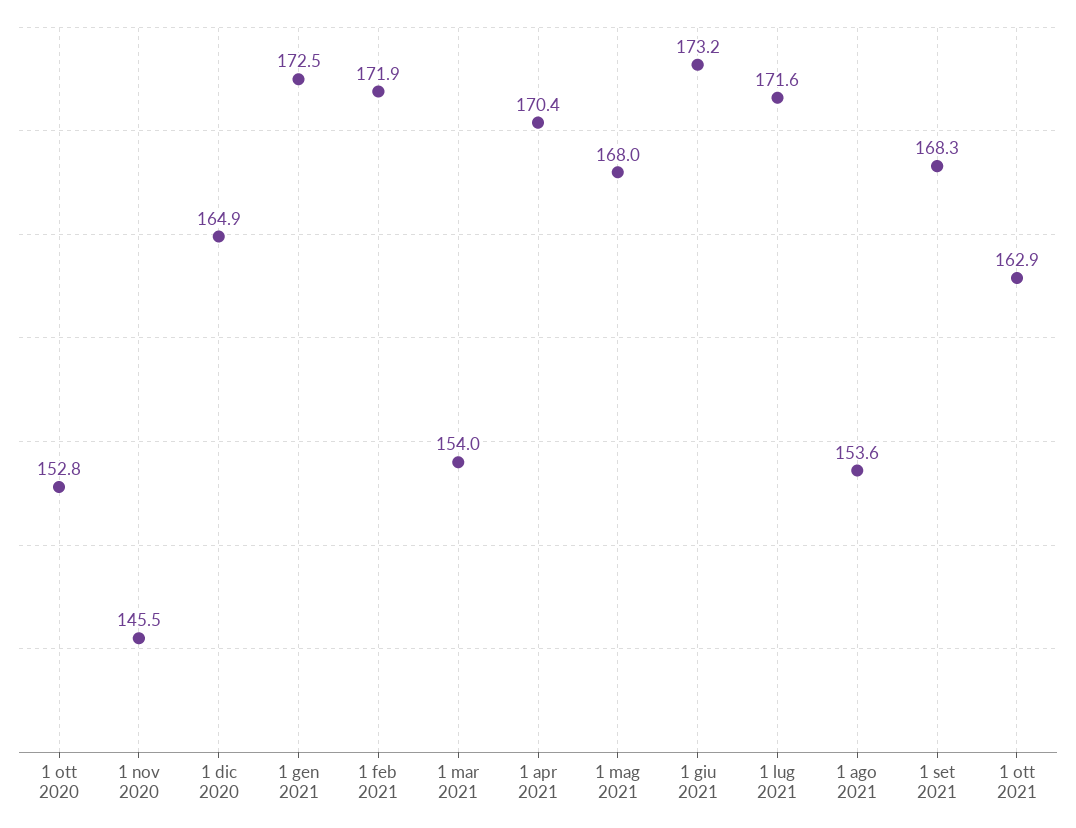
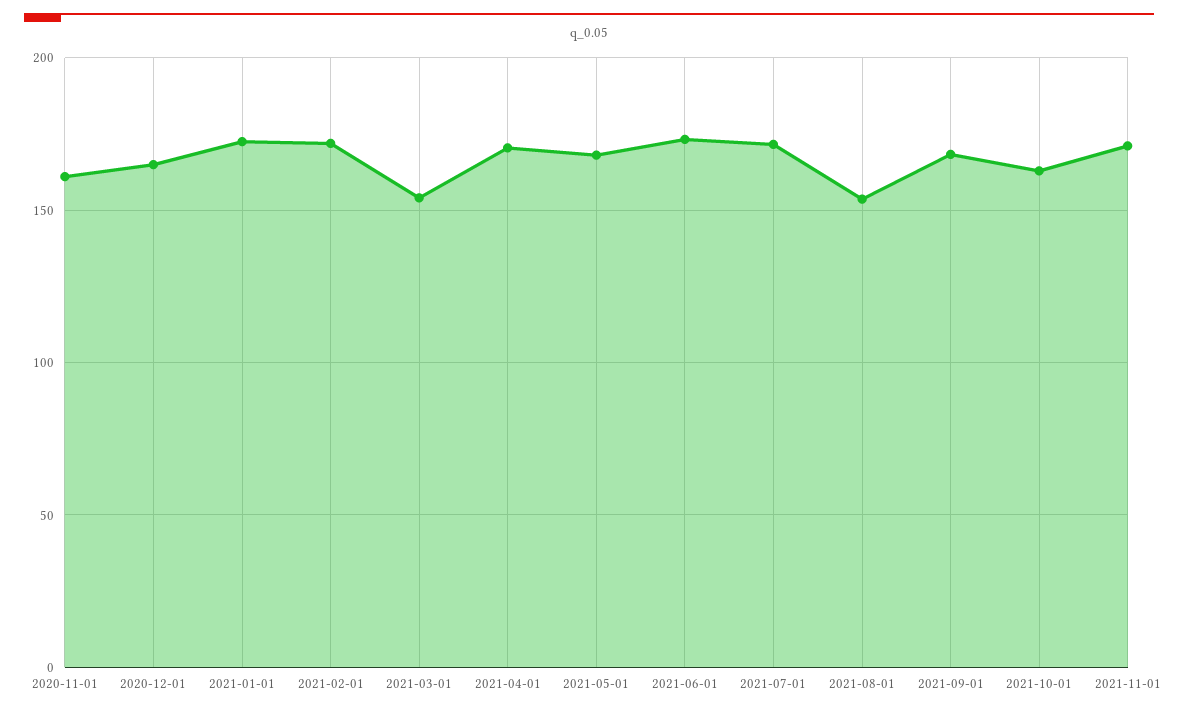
1 ott 2020: 152.8 -> none
1 nov 2020: 145.5 -> 160
2021-11-01: none -> 170

